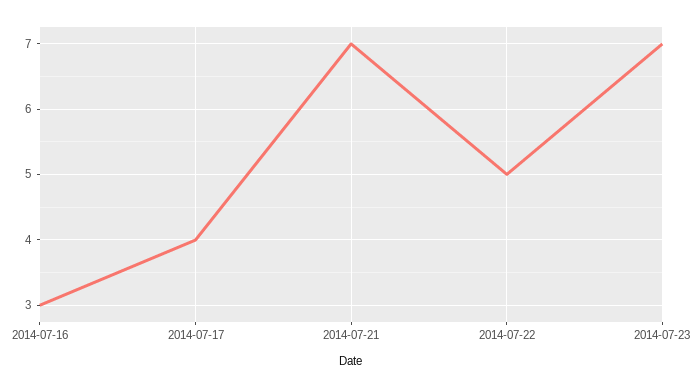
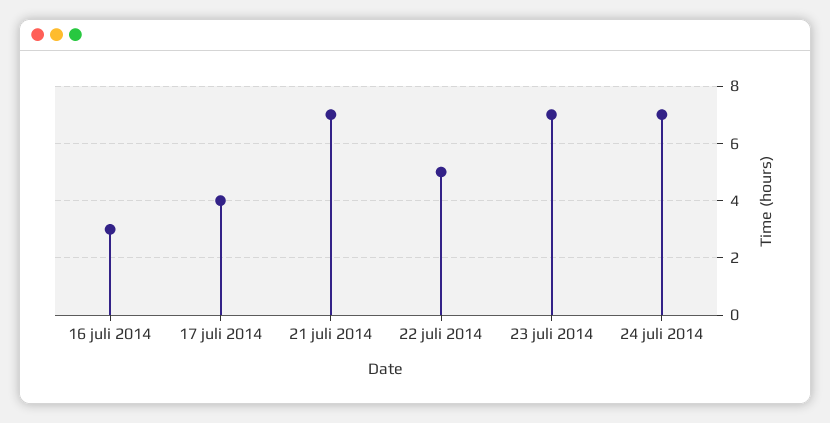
24 juli 2014: none -> 7

